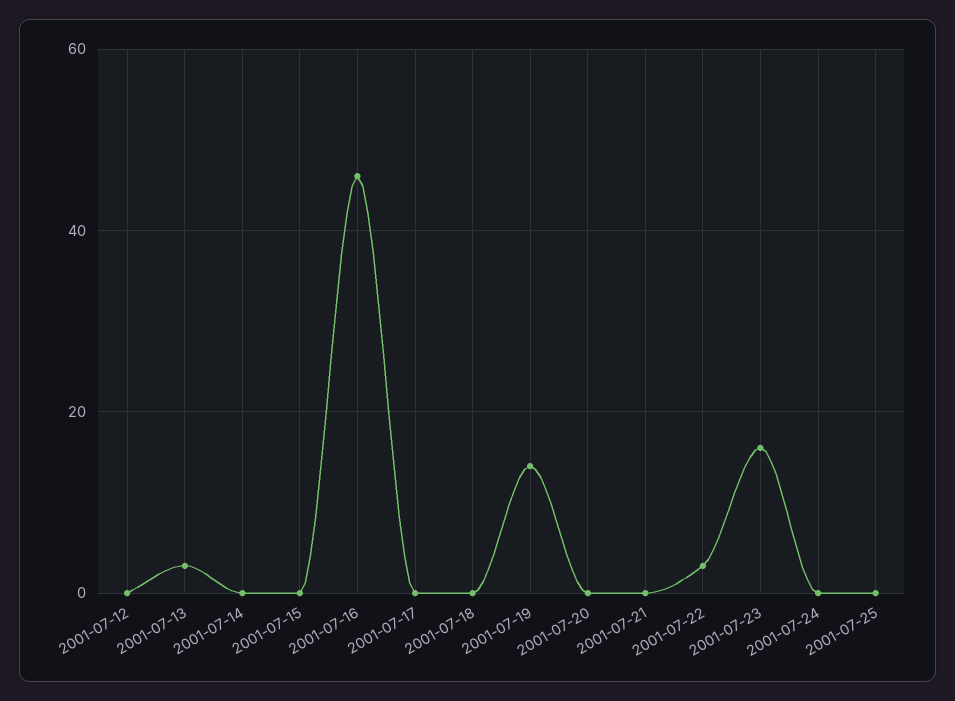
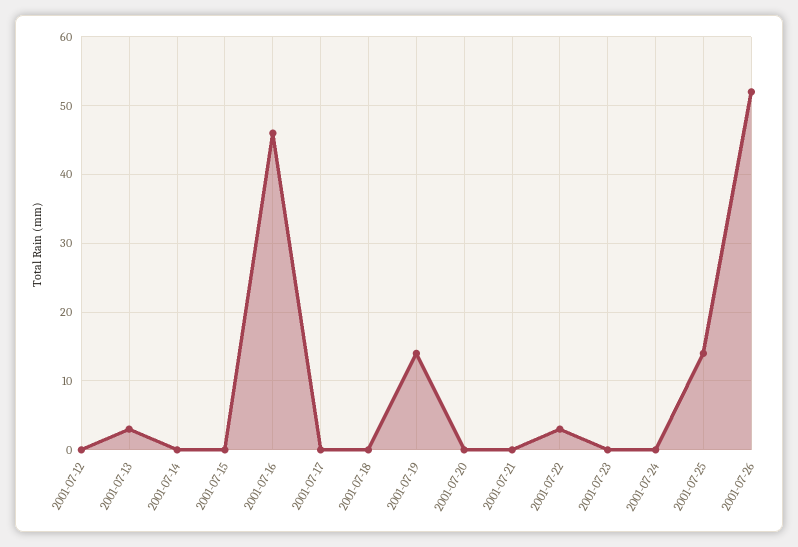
2001-07-23: 15 -> 0
2001-07-25: 0 -> 14
2001-07-26: none -> 52

